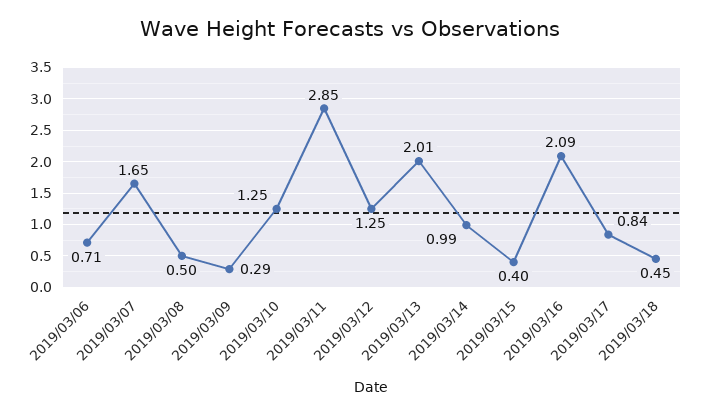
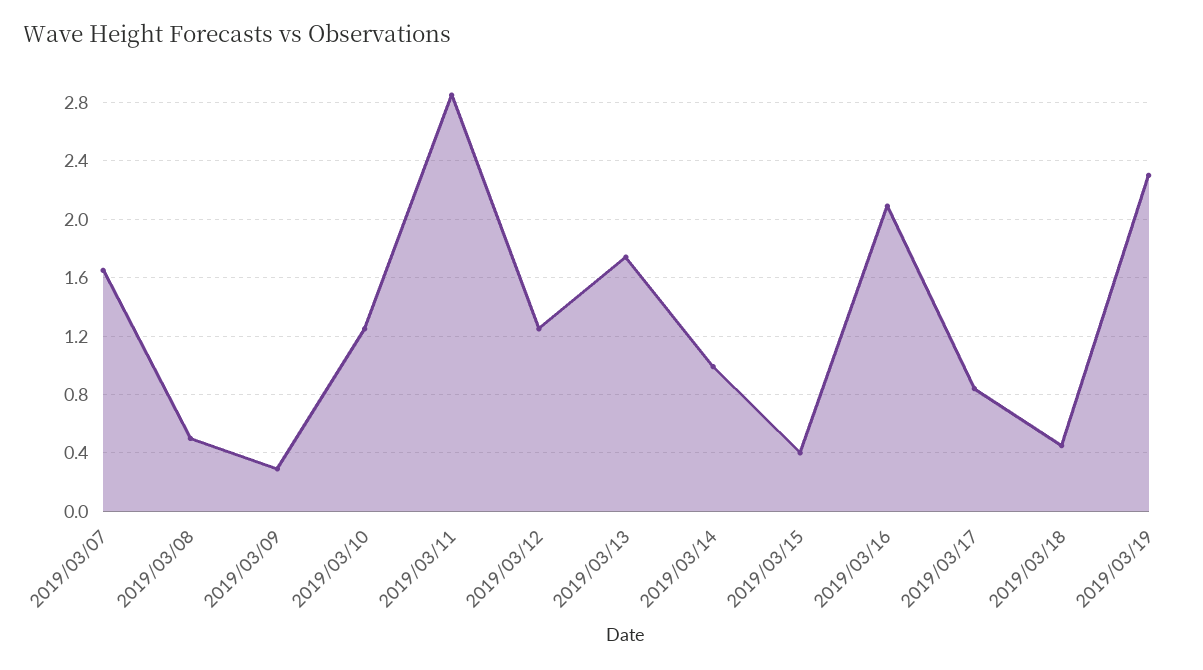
2019/03/06: 0.71 -> none
2019/03/13: 2.01 -> 1.75
2019/03/19: none -> 2.3

